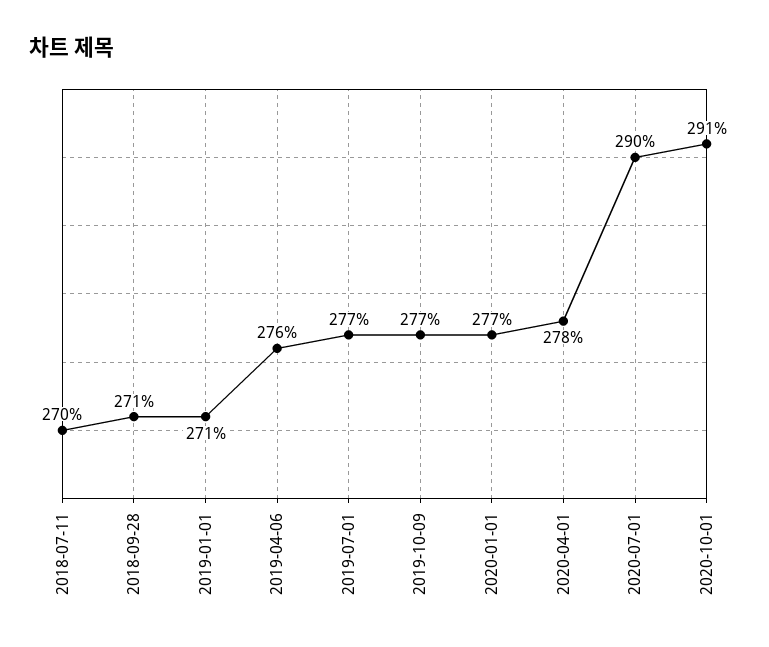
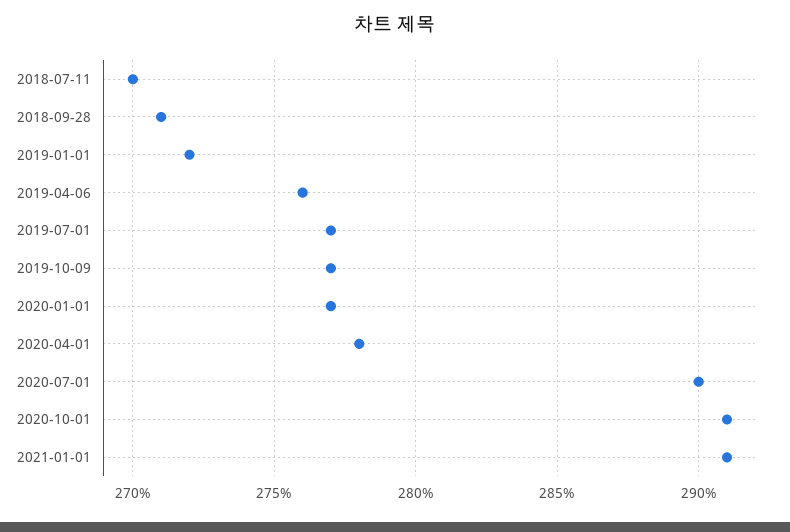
2019-01-01: 271 -> 272
2021-01-01: none -> 291

